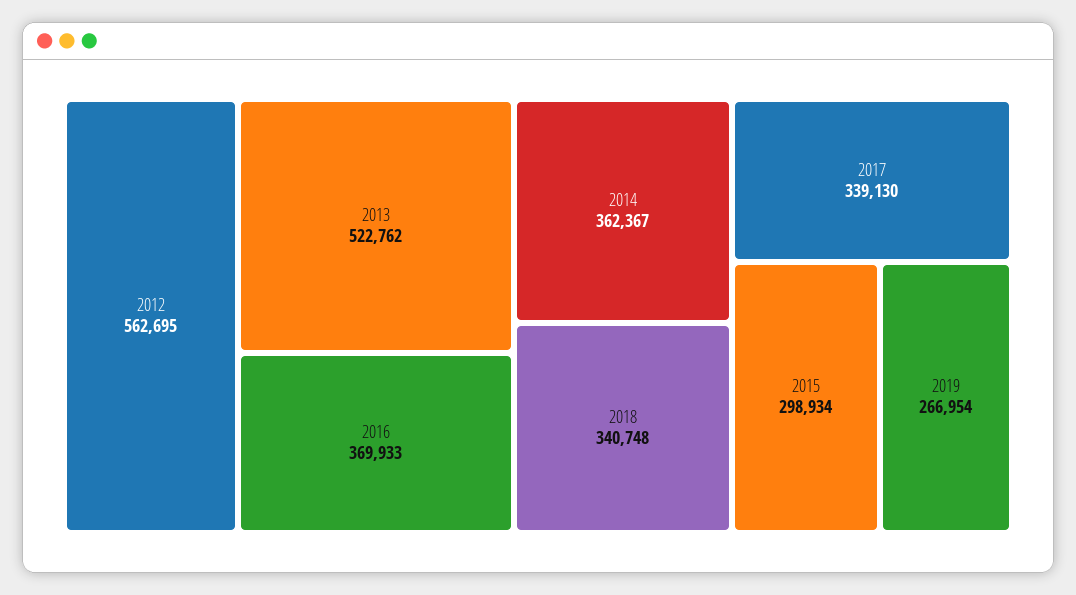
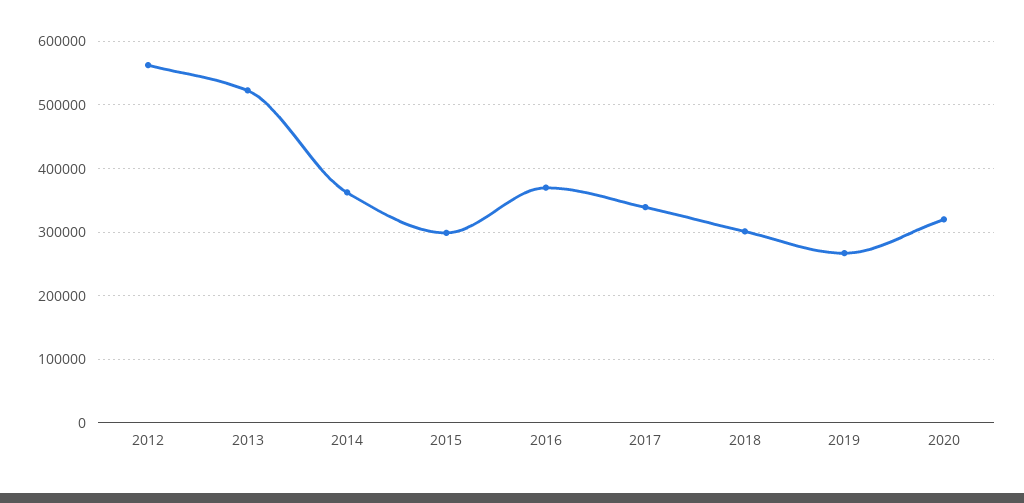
2018: 340748 -> 300000
2020: none -> 320000

